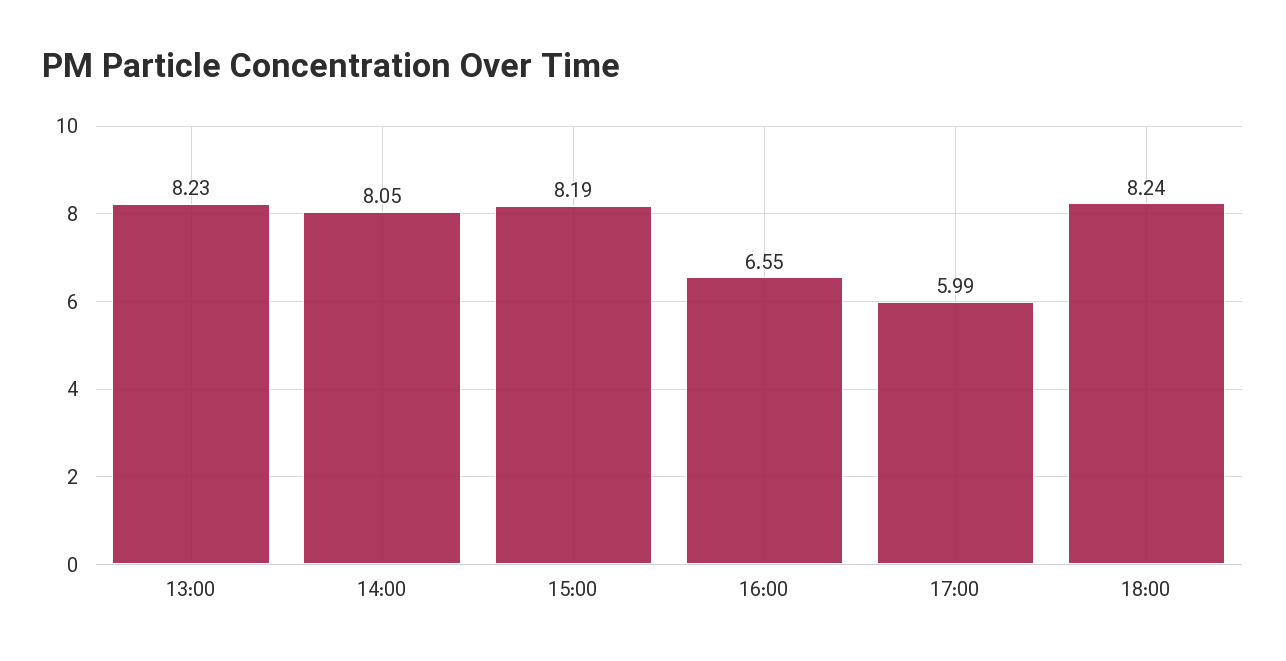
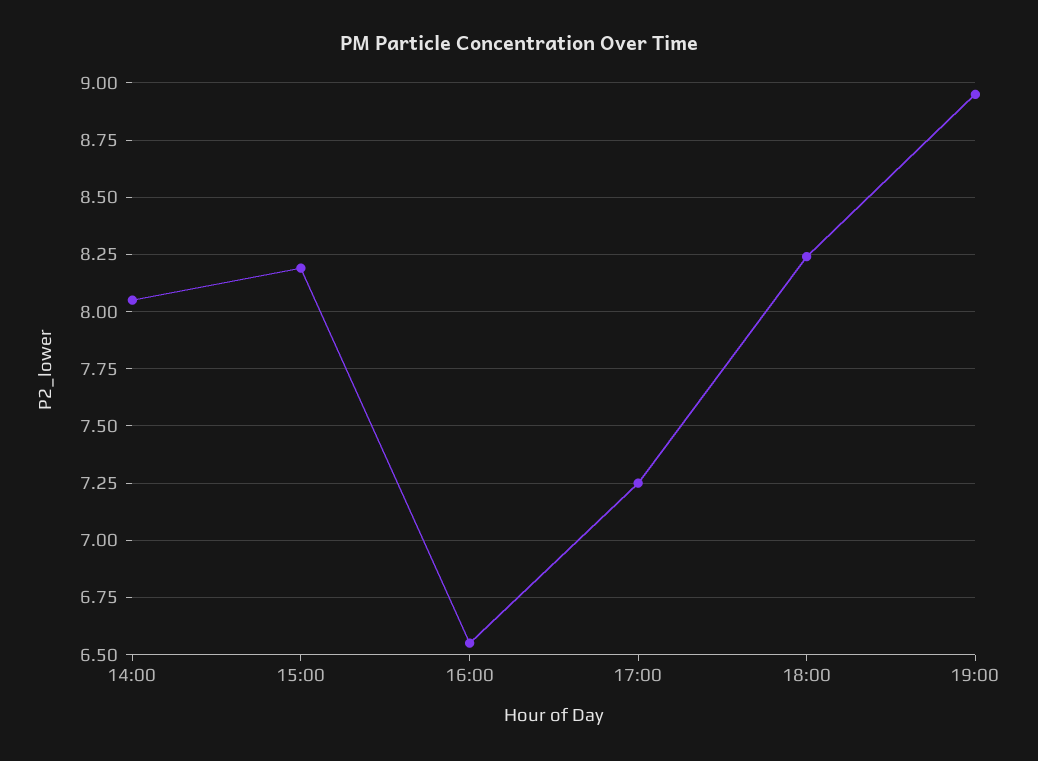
13:00: 8.23 -> none
17:00: 5.99 -> 7.25
19:00: none -> 8.95

